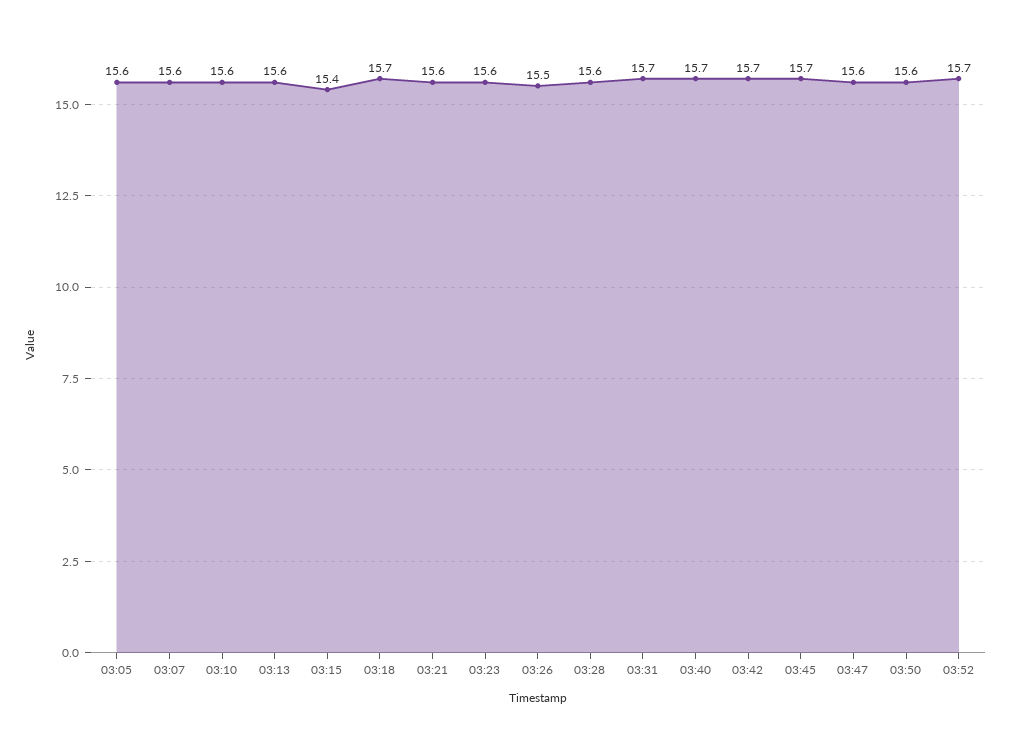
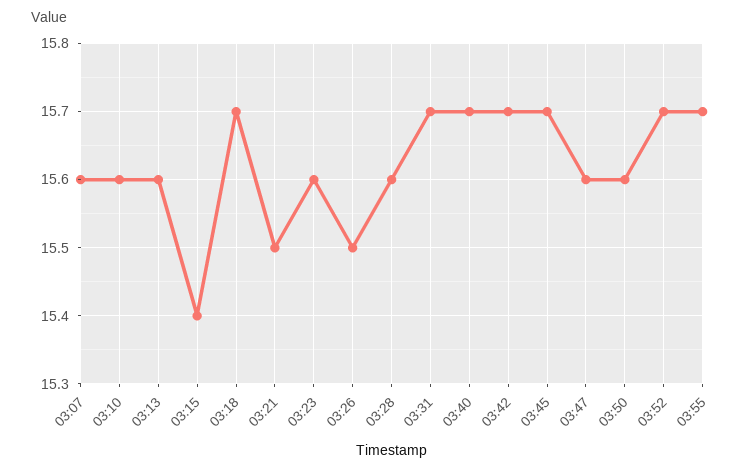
03:05: 15.6 -> none
03:21: 15.6 -> 15.5
03:55: none -> 15.7

